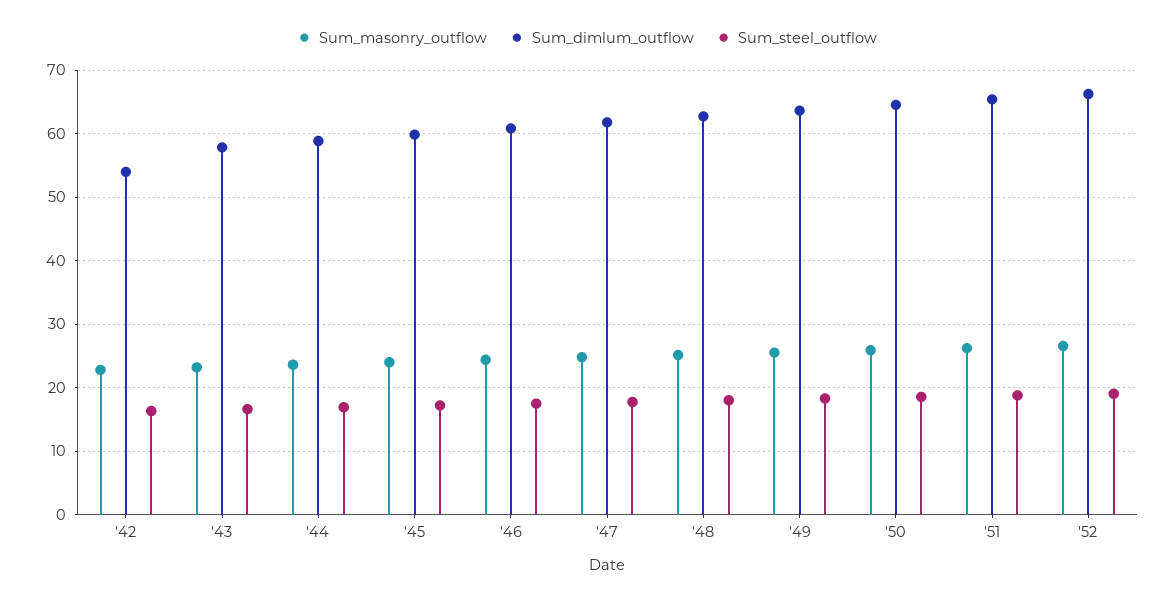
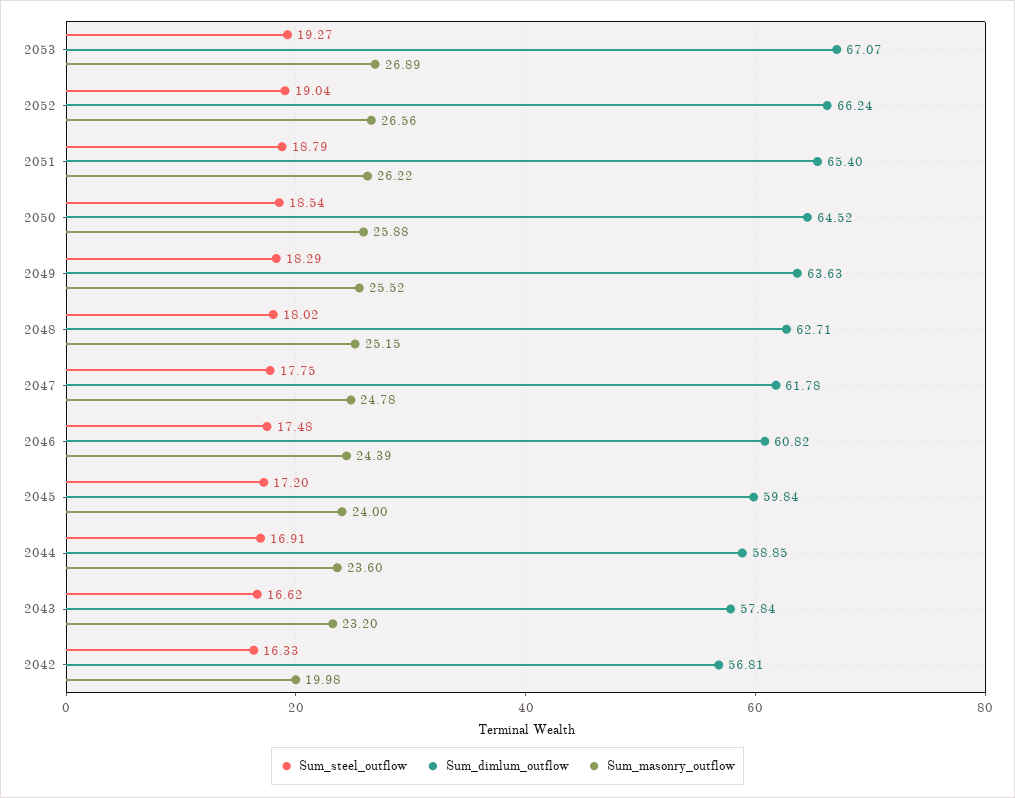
Sum_masonry_outflow, '42: 23 -> 19.98
Sum_dimlum_outflow, '42: 54 -> 56.81
Sum_steel_outflow, 2053: none -> 19.27
Sum_dimlum_outflow, 2053: none -> 67.07
Sum_masonry_outflow, 2053: none -> 26.89

